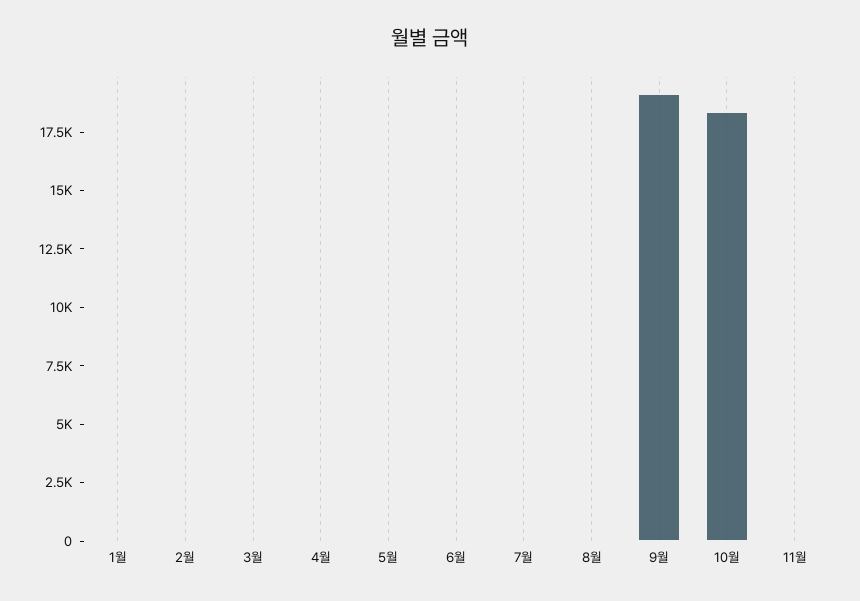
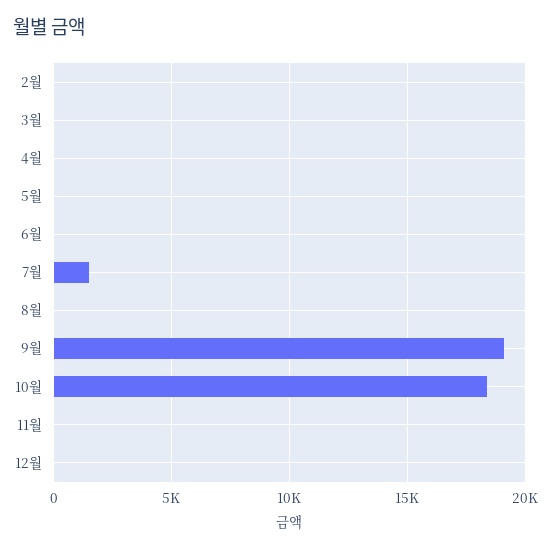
1월: 0 -> none
7월: 0 -> 1500
12월: none -> 0

